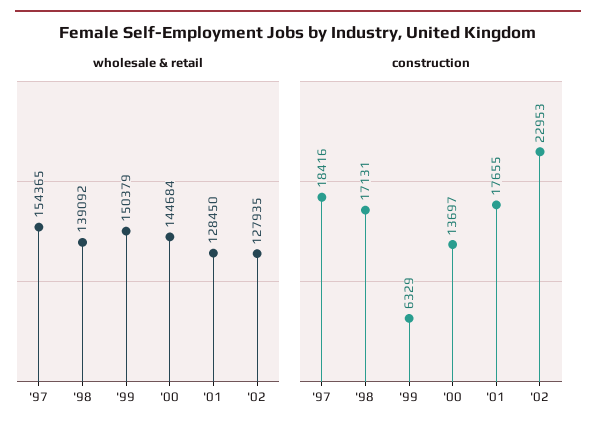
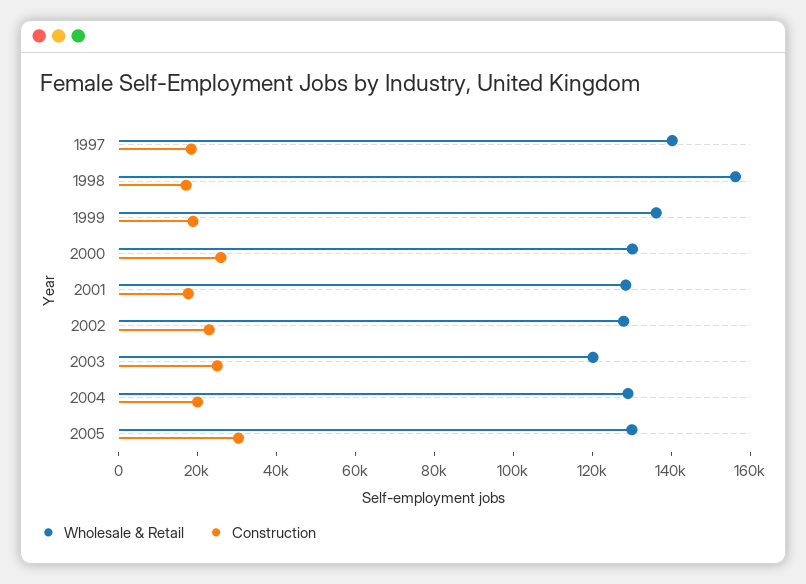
wholesale & retail, '97: 154365 -> 140000
wholesale & retail, '98: 139092 -> 155000
wholesale & retail, '99: 150379 -> 135000
wholesale & retail, '00: 144684 -> 130000
construction, '99: 6329 -> 20000
construction, '00: 13697 -> 25000
wholesale & retail, 2003: none -> 120000
construction, 2003: none -> 25000
wholesale & retail, 2004: none -> 130000
construction, 2004: none -> 20000
wholesale & retail, 2005: none -> 130000
construction, 2005: none -> 30000

